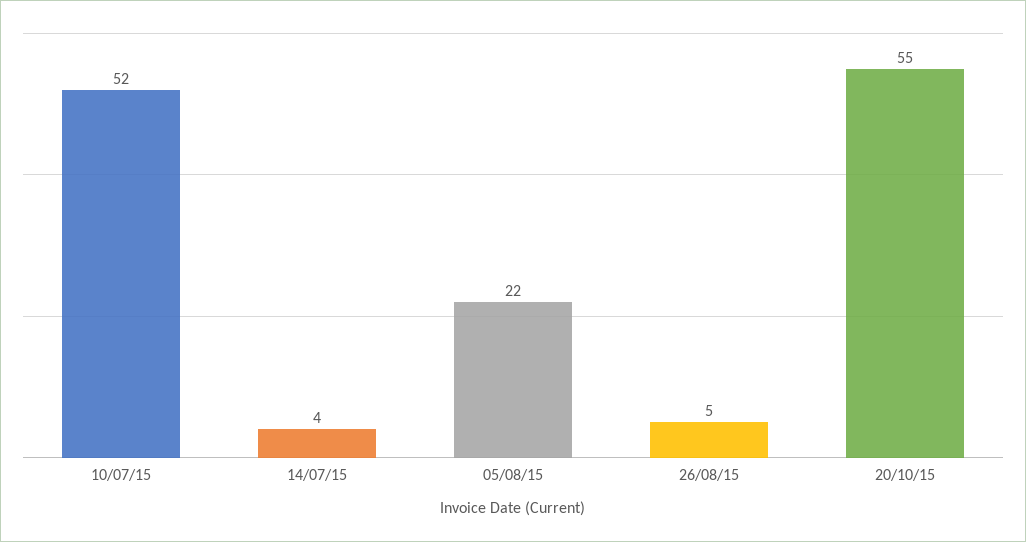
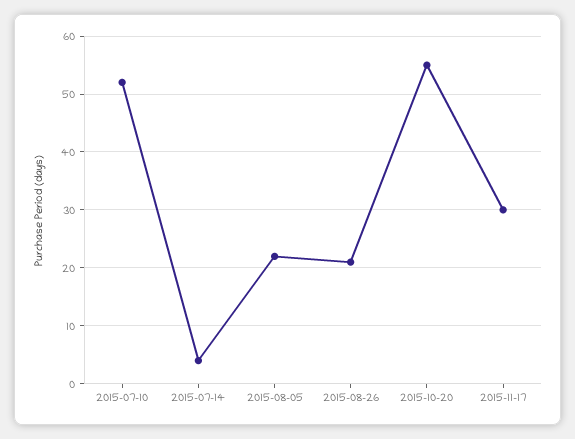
26/08/15: 5 -> 20
2015-11-17: none -> 30

